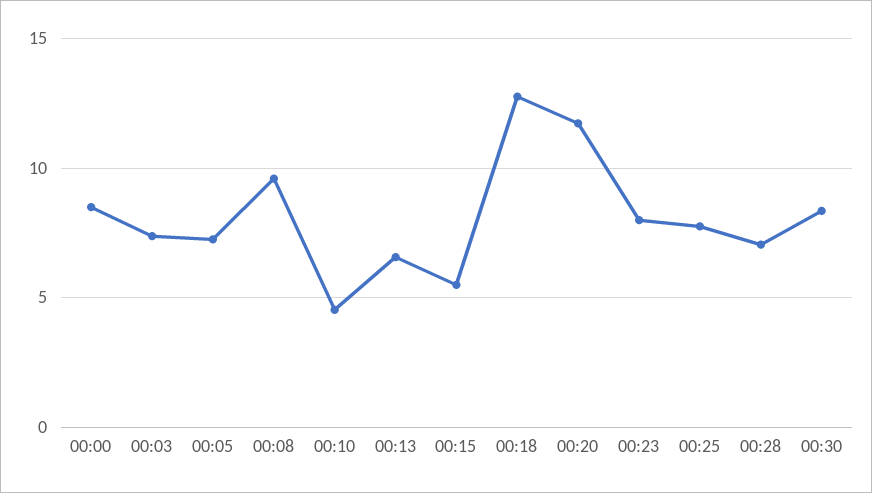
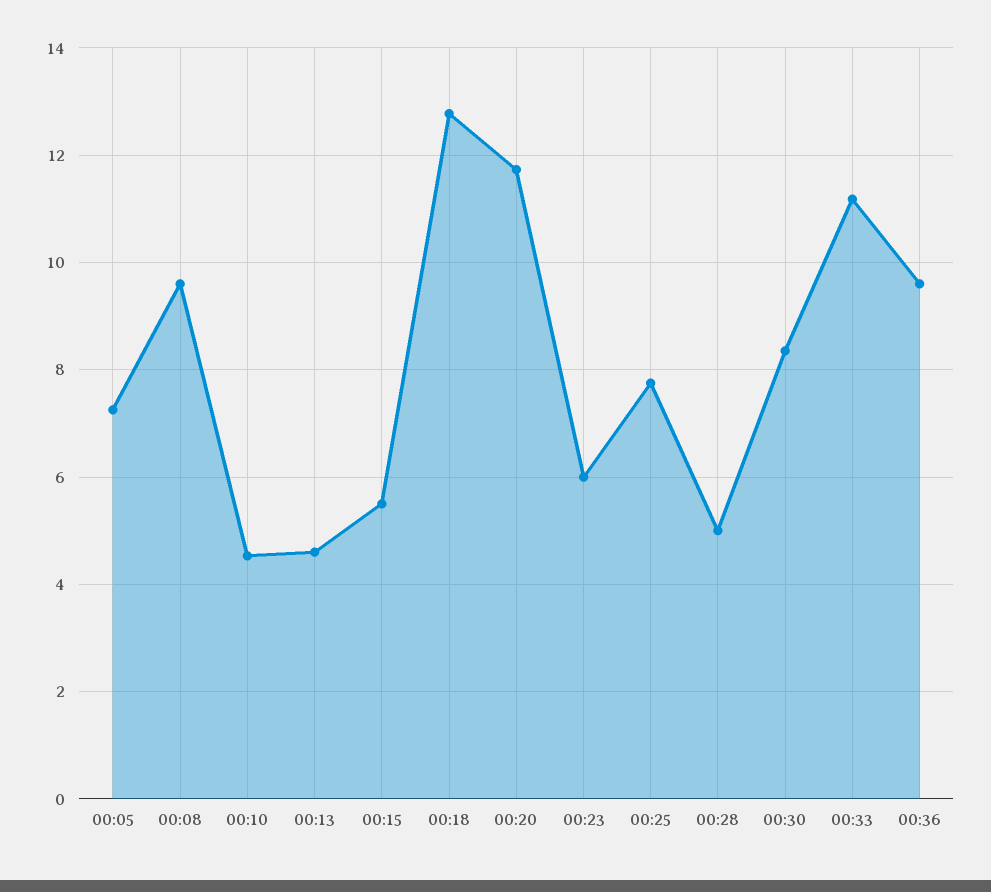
00:00: 8.5 -> none
00:03: 7.5 -> none
00:13: 6.5 -> 4.6
00:23: 8 -> 6
00:28: 7 -> 5
00:33: none -> 11.2
00:36: none -> 9.6

